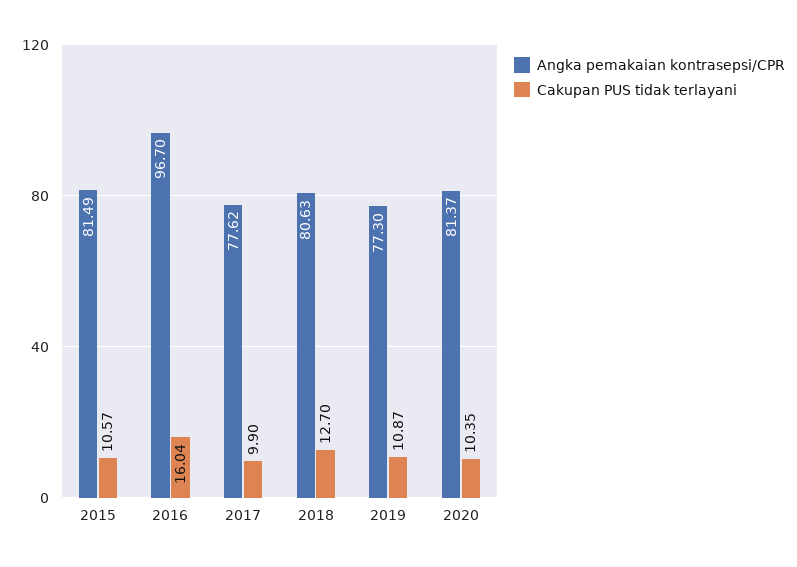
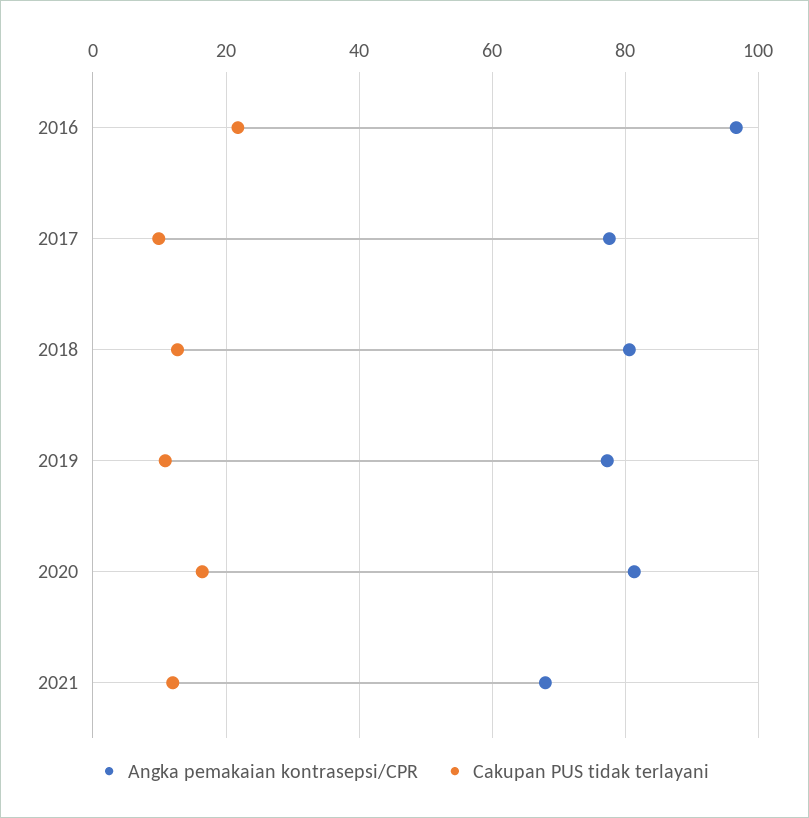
Angka pemakaian kontrasepsi/CPR, 2015: 81.49 -> none
Cakupan PUS tidak terlayani, 2015: 10.57 -> none
Cakupan PUS tidak terlayani, 2016: 16.04 -> 22
Cakupan PUS tidak terlayani, 2020: 10.35 -> 16
Angka pemakaian kontrasepsi/CPR, 2021: none -> 68
Cakupan PUS tidak terlayani, 2021: none -> 12

